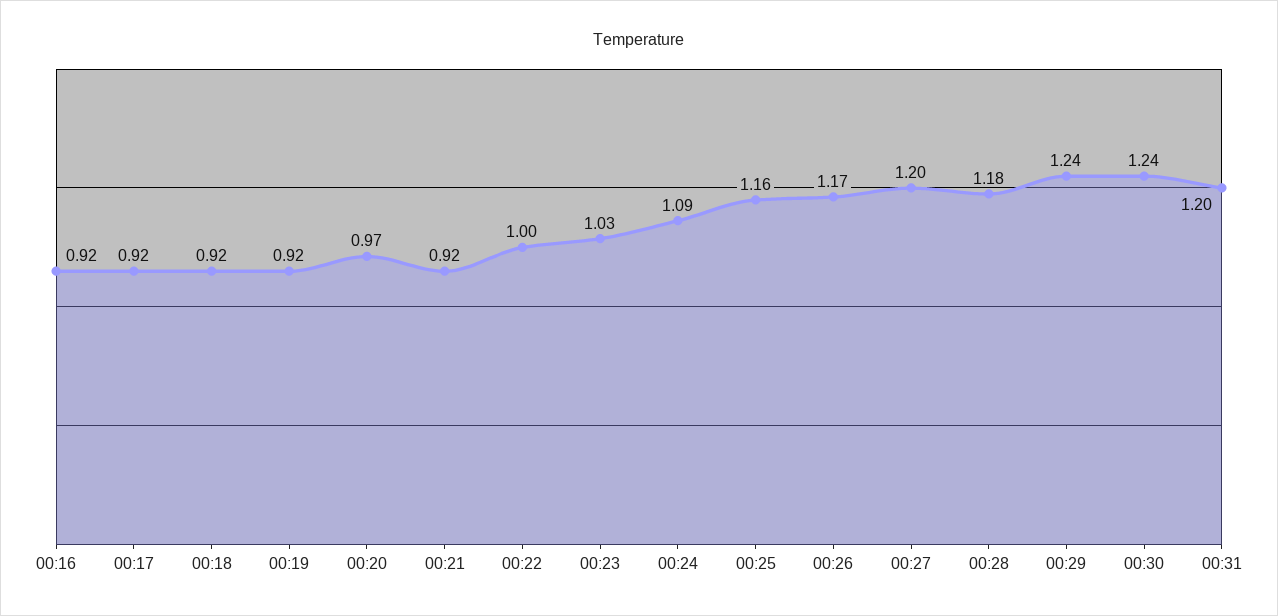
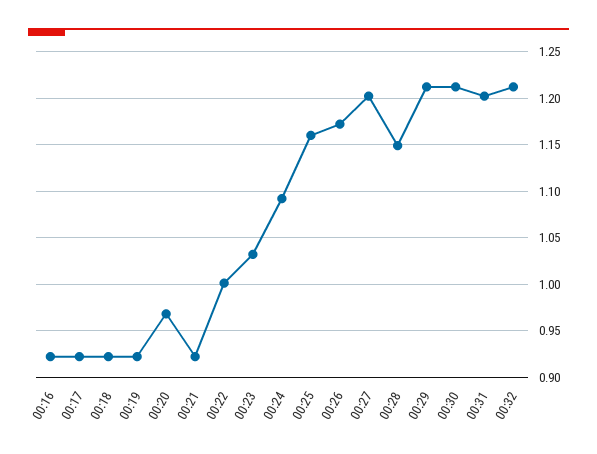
00:28: 1.18 -> 1.15
00:29: 1.24 -> 1.21
00:30: 1.24 -> 1.21
00:32: none -> 1.21

